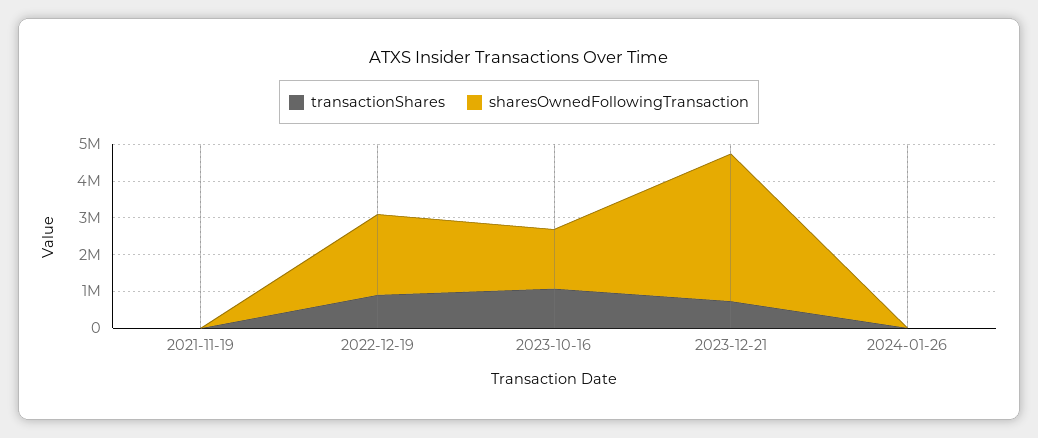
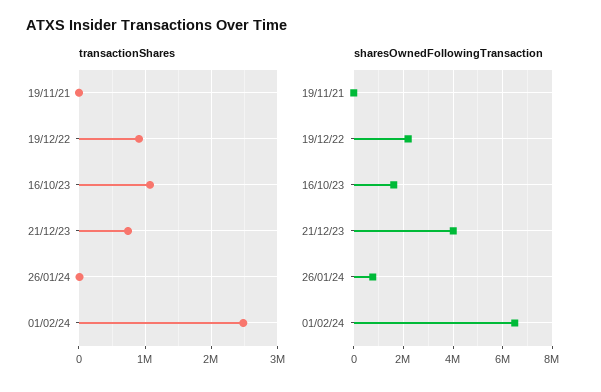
sharesOwnedFollowingTransaction, 2024-01-26: 0 -> 750000
transactionShares, 01/02/24: none -> 2500000
sharesOwnedFollowingTransaction, 01/02/24: none -> 6500000

